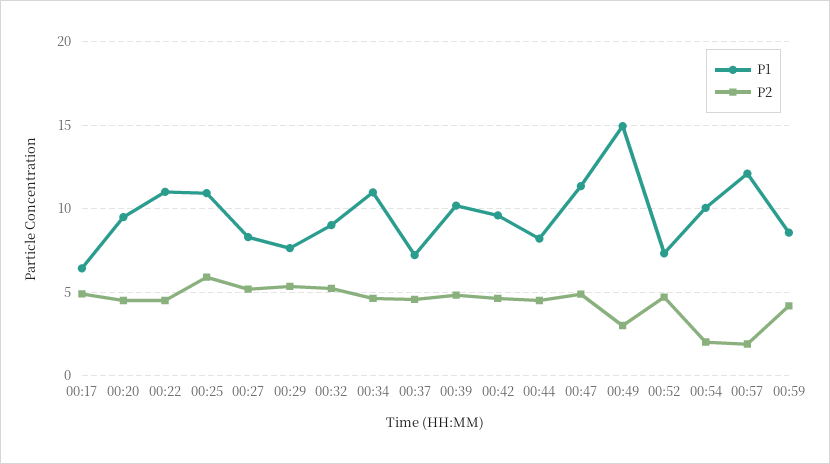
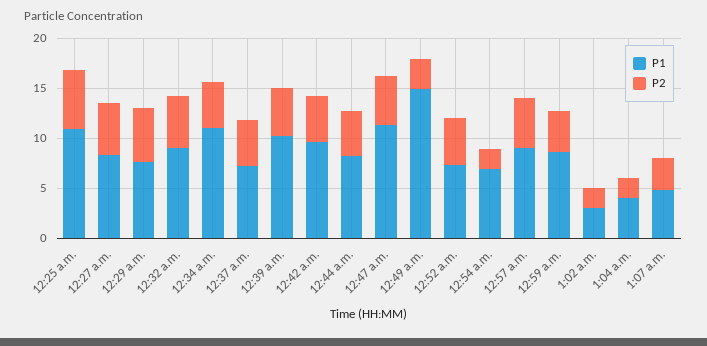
P1, 00:17: 6.5 -> none
P2, 00:17: 5 -> none
P1, 00:20: 9.5 -> none
P2, 00:20: 4.5 -> none
P1, 00:22: 11 -> none
P2, 00:22: 4.5 -> none
P1, 00:54: 10 -> 7
P1, 00:57: 12 -> 9
P2, 00:57: 2 -> 5
P1, 1:02 a.m.: none -> 3
P2, 1:02 a.m.: none -> 2
P1, 1:04 a.m.: none -> 4
P2, 1:04 a.m.: none -> 2
P1, 1:07 a.m.: none -> 5
P2, 1:07 a.m.: none -> 3

